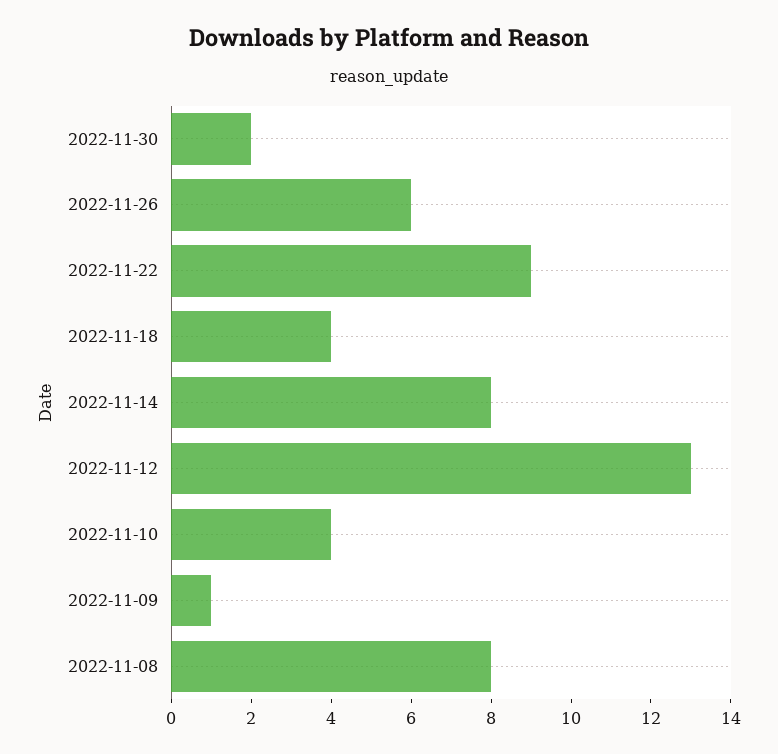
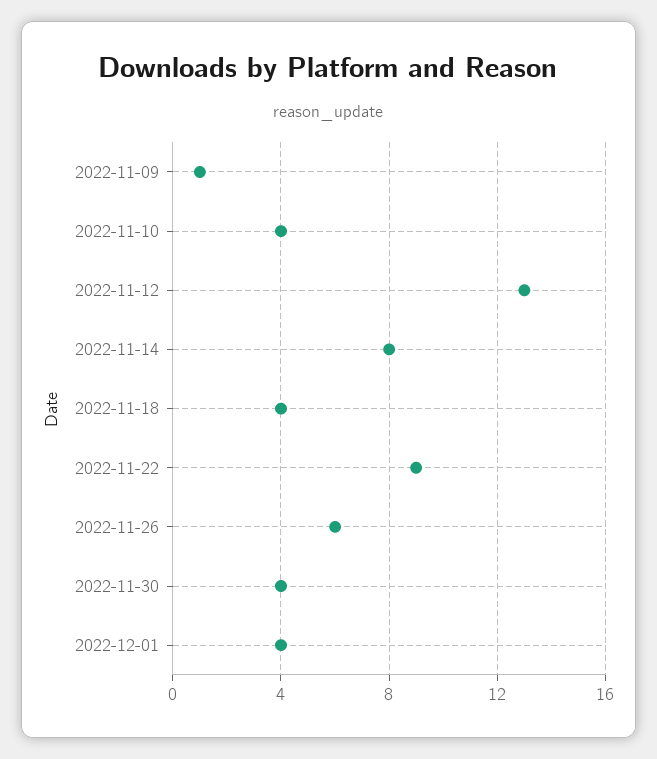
2022-11-30: 2 -> 4
2022-11-08: 8 -> none
2022-12-01: none -> 4

